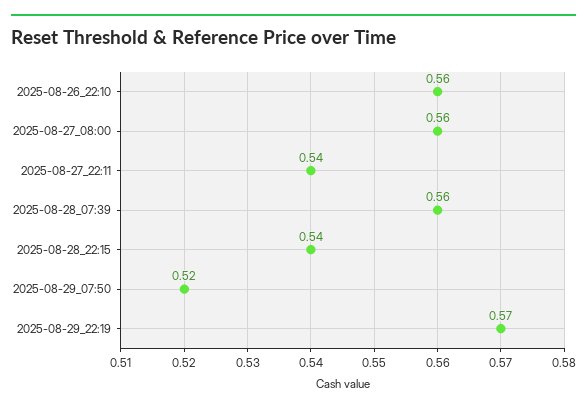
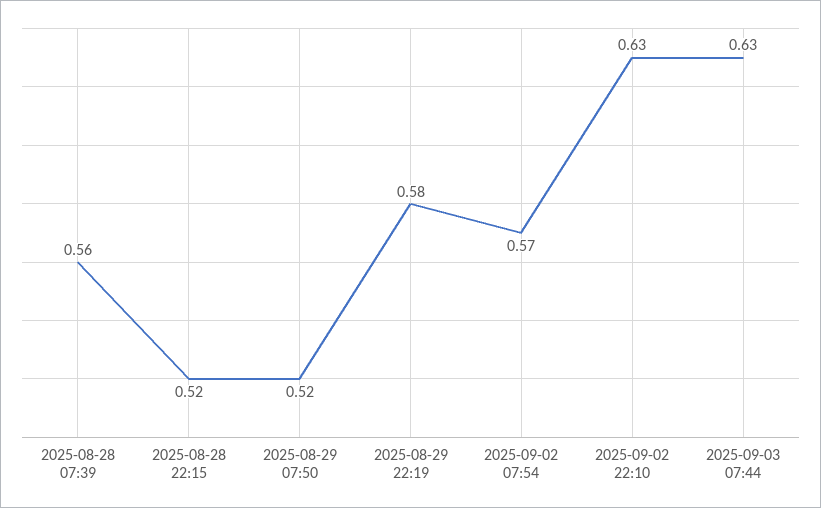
2025-08-26_22:10: 0.56 -> none
2025-08-27_08:00: 0.56 -> none
2025-08-27_22:11: 0.54 -> none
2025-08-28_22:15: 0.54 -> 0.52
2025-08-29_22:19: 0.57 -> 0.58
2025-09-02 07:54: none -> 0.57
2025-09-02 22:10: none -> 0.63
2025-09-03 07:44: none -> 0.63

